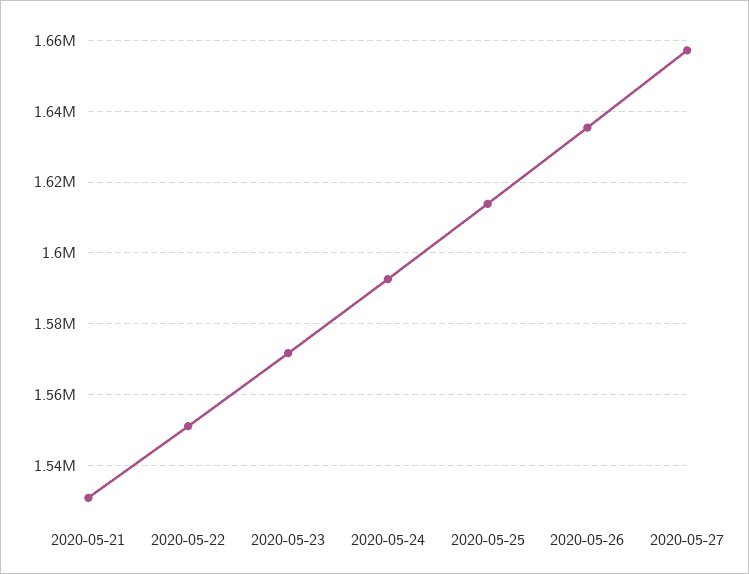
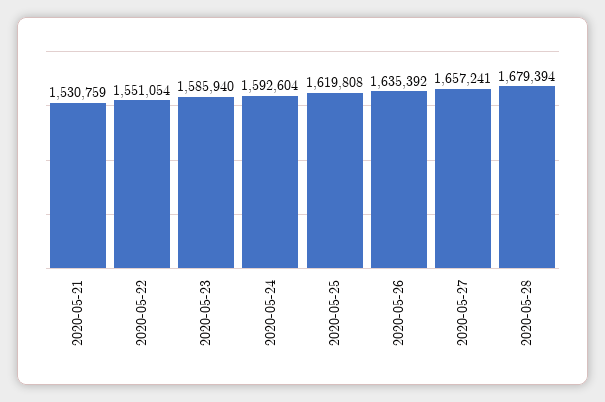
2020-05-23: 1572000 -> 1585940
2020-05-25: 1614000 -> 1619808
2020-05-28: none -> 1679394

